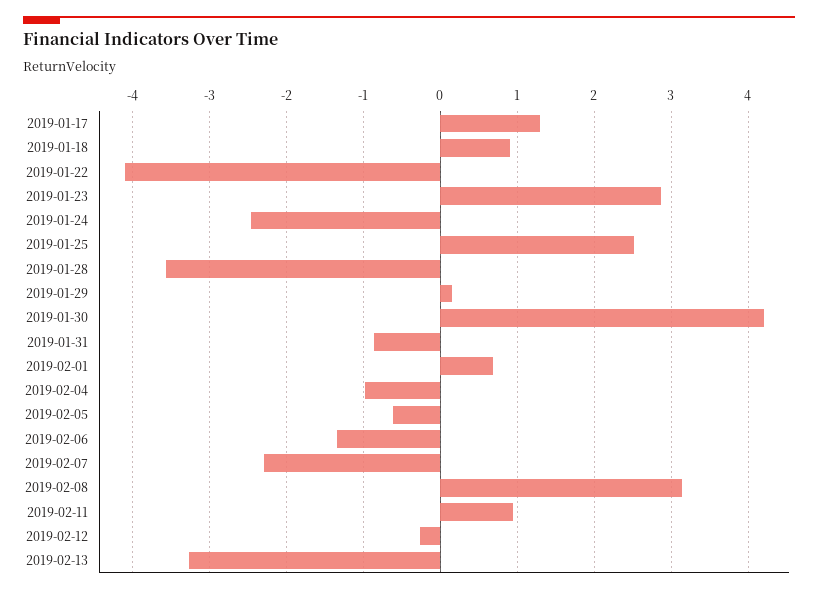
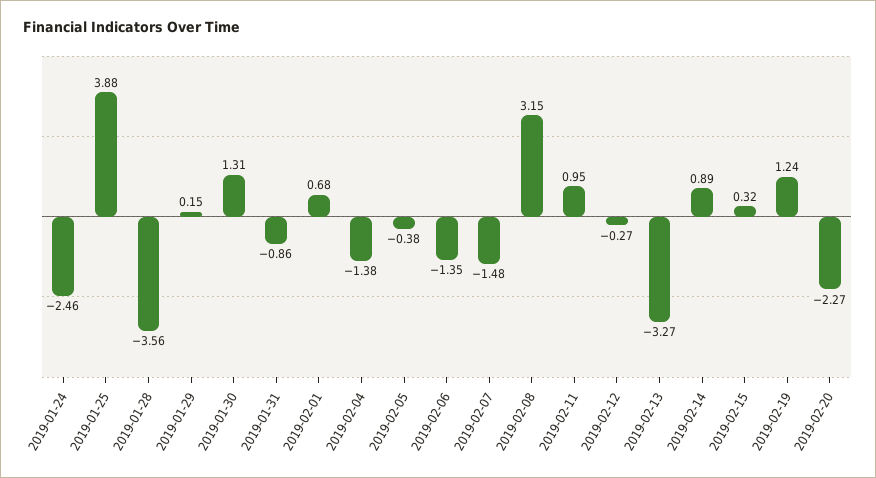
2019-01-17: 1.3 -> none
2019-01-18: 0.9 -> none
2019-01-22: -4.1 -> none
2019-01-23: 2.9 -> none
2019-01-25: 2.5 -> 3.88
2019-01-30: 4.2 -> 1.31
2019-02-04: -1 -> -1.38
2019-02-05: -0.6 -> -0.38
2019-02-07: -2.3 -> -1.48
2019-02-14: none -> 0.89
2019-02-15: none -> 0.32
2019-02-19: none -> 1.24
2019-02-20: none -> -2.27

